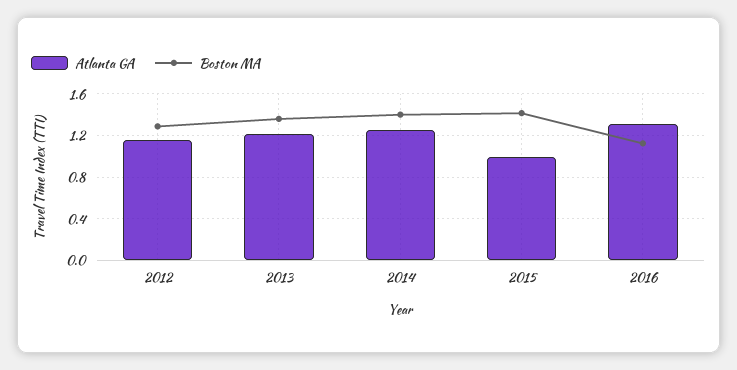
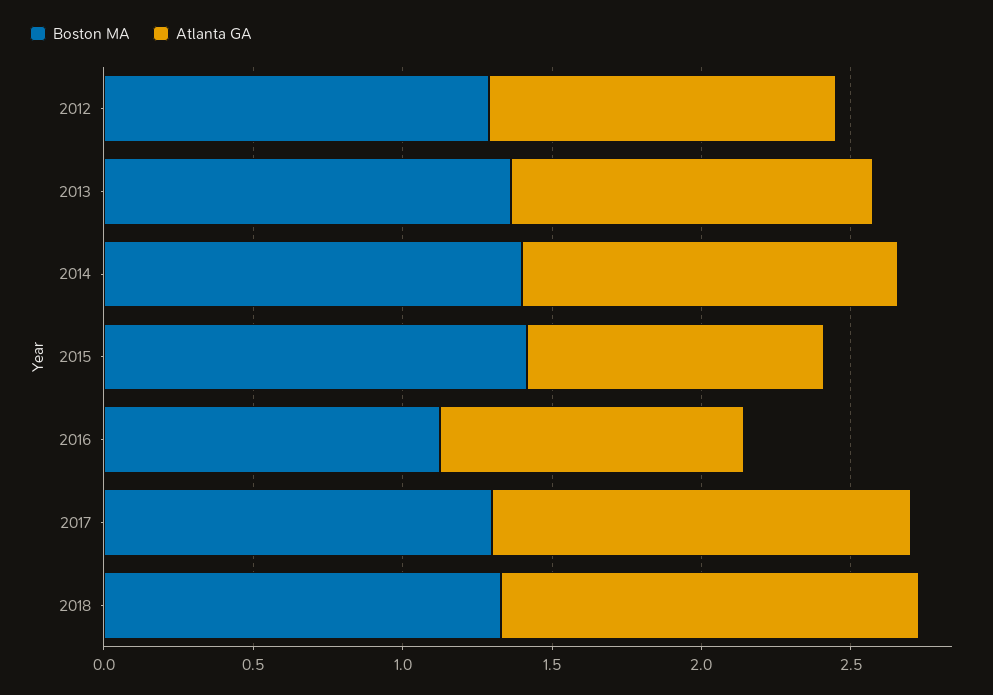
Atlanta GA, 2016: 1.3 -> 1
Boston MA, 2017: none -> 1.3
Atlanta GA, 2017: none -> 1.4
Boston MA, 2018: none -> 1.3
Atlanta GA, 2018: none -> 1.4

